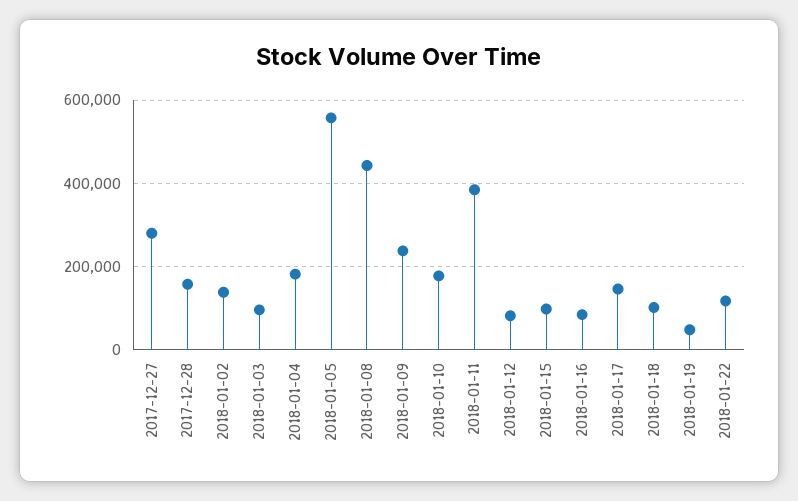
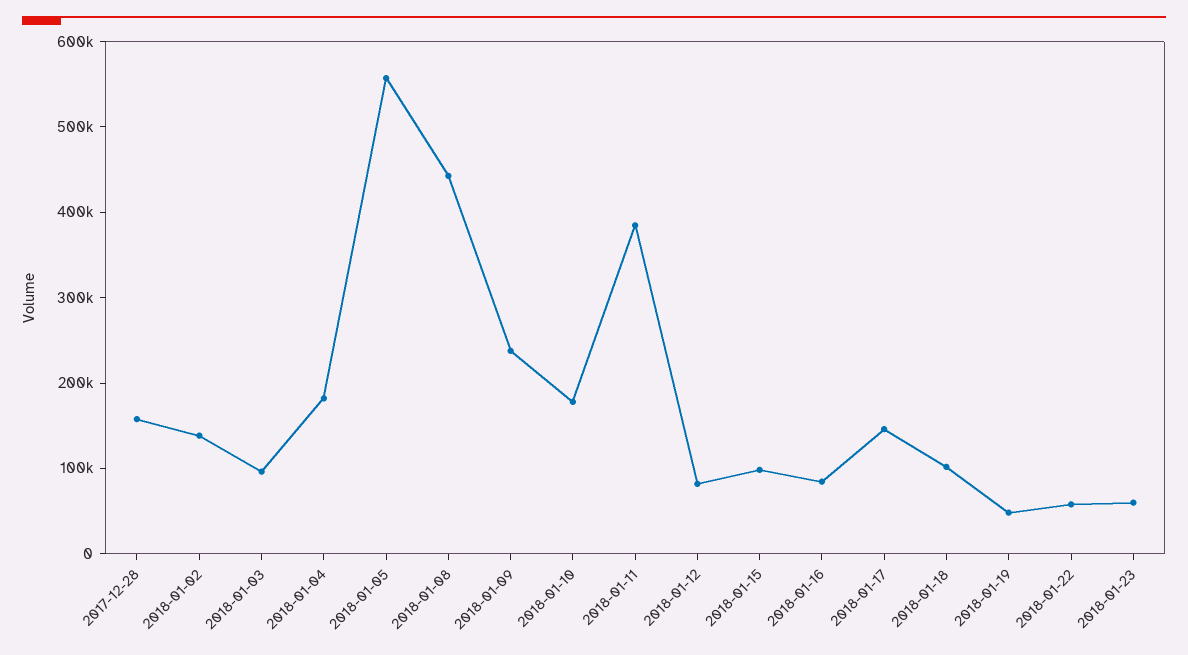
2017-12-27: 280000 -> none
2018-01-22: 120000 -> 60000
2018-01-23: none -> 60000

